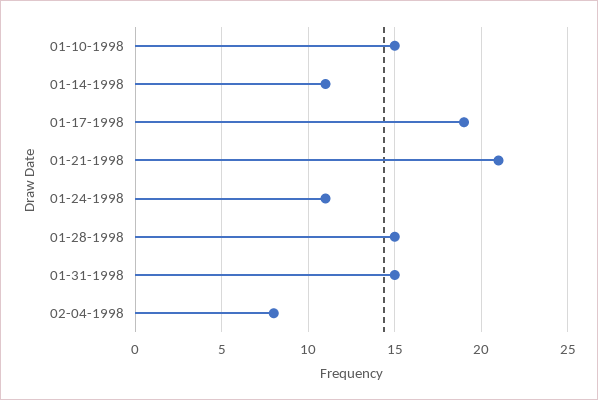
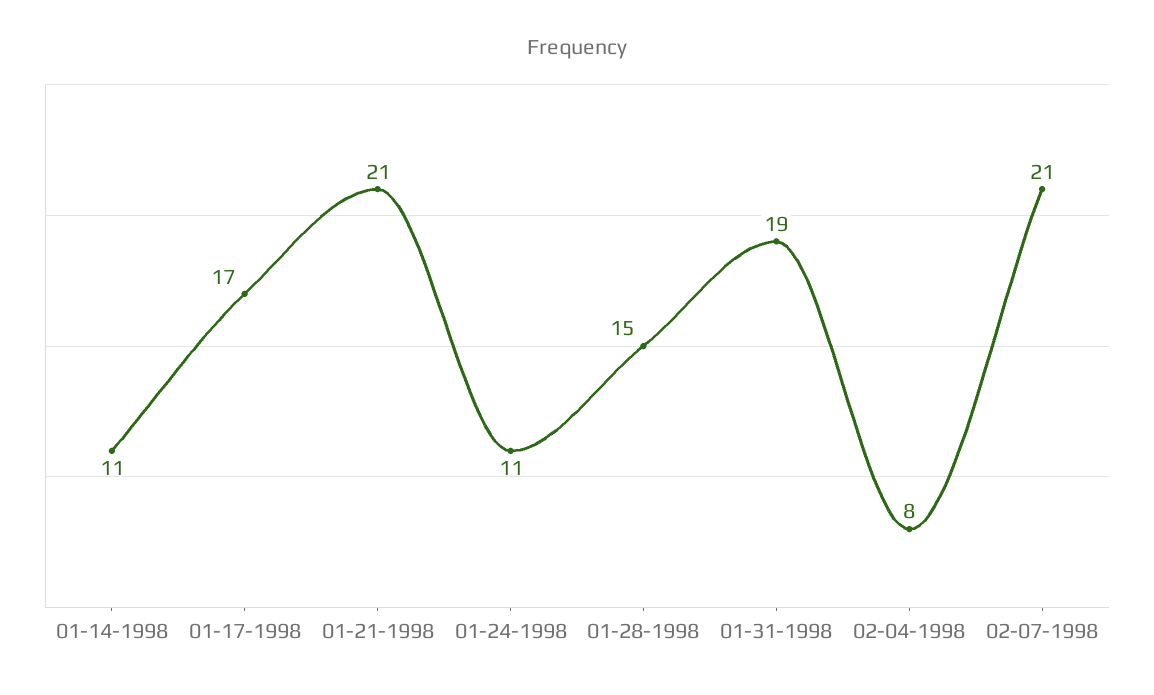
01-10-1998: 15 -> none
01-17-1998: 19 -> 17
01-31-1998: 15 -> 19
02-07-1998: none -> 21

